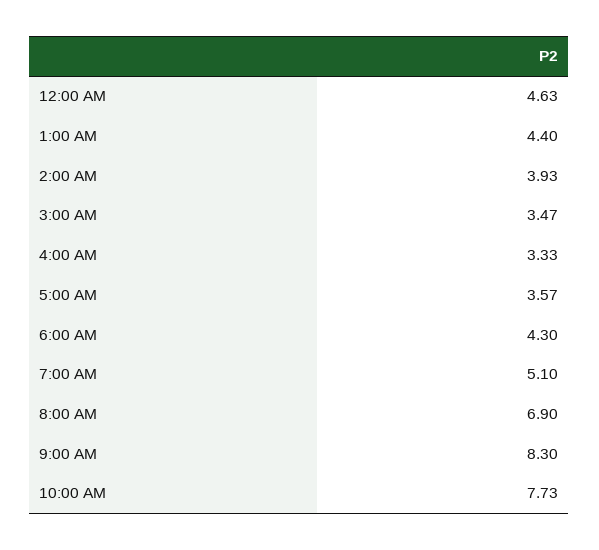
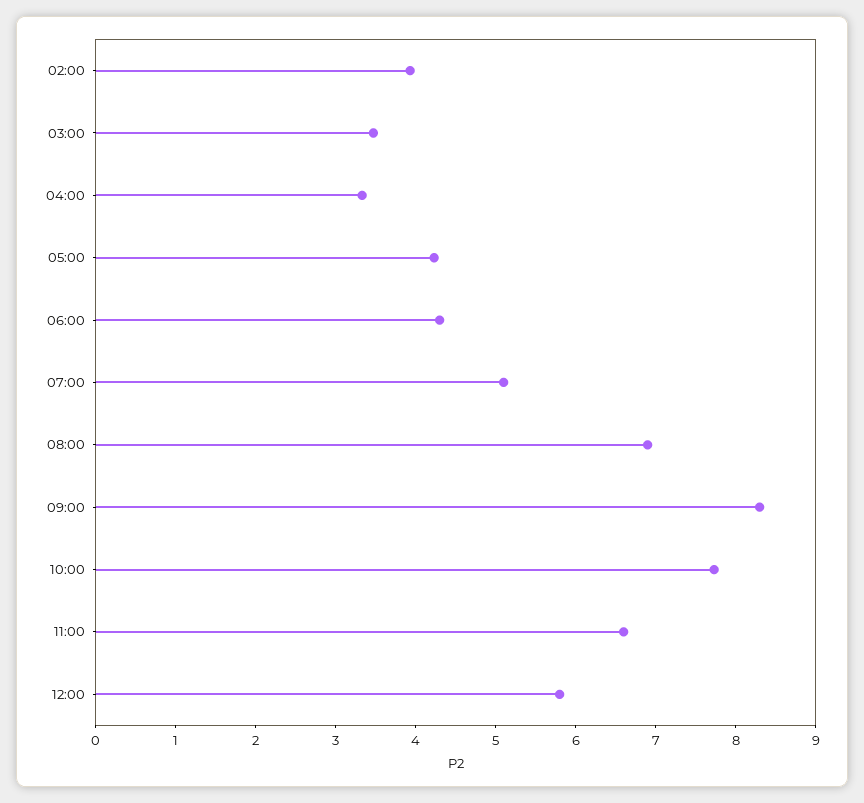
12:00 AM: 4.63 -> none
1:00 AM: 4.4 -> none
5:00 AM: 3.57 -> 4.2
11:00: none -> 6.6
12:00: none -> 5.8

